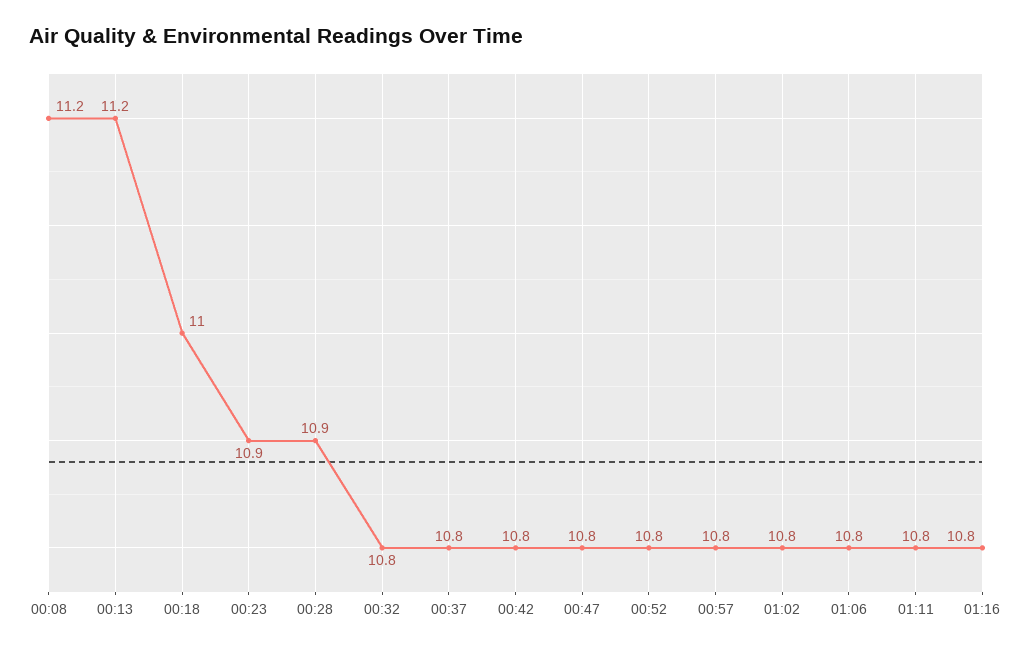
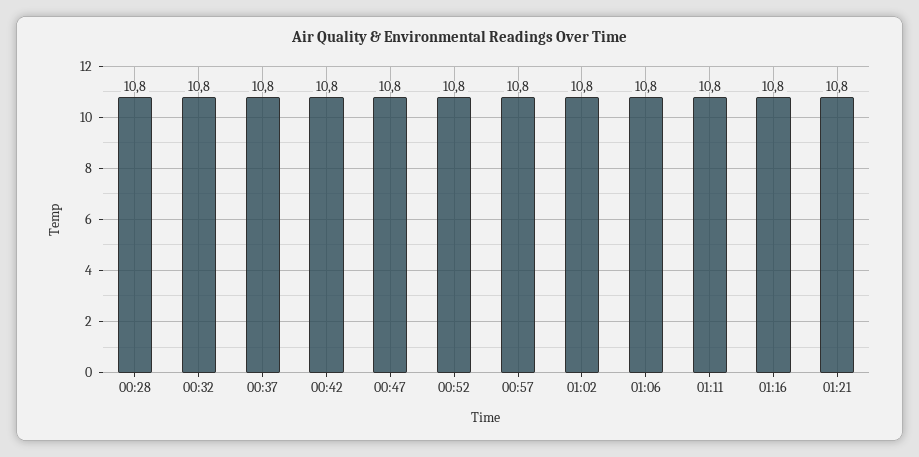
00:08: 11.2 -> none
00:13: 11.2 -> none
00:18: 11 -> none
00:23: 10.9 -> none
00:28: 10.9 -> 10.8
01:21: none -> 10.8

